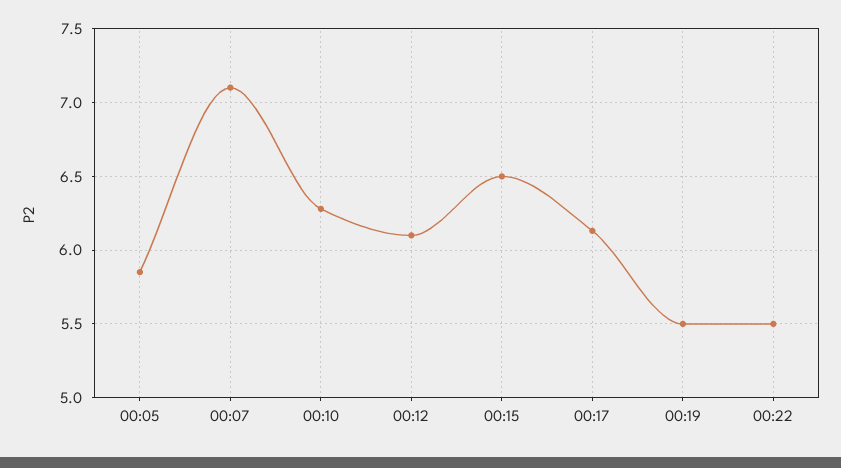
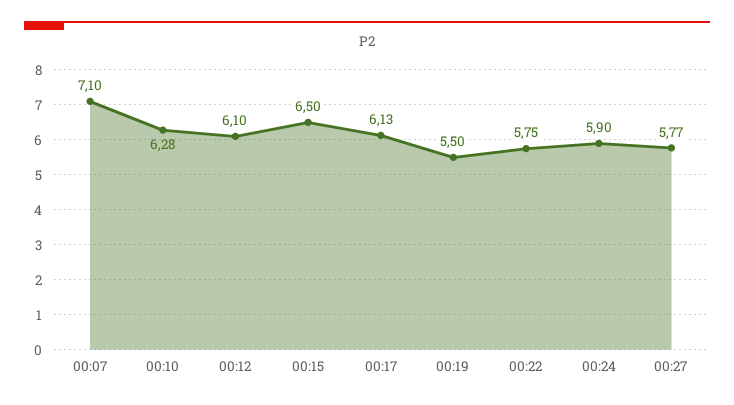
00:05: 5.85 -> none
00:22: 5.5 -> 5.75
00:24: none -> 5.9
00:27: none -> 5.77

